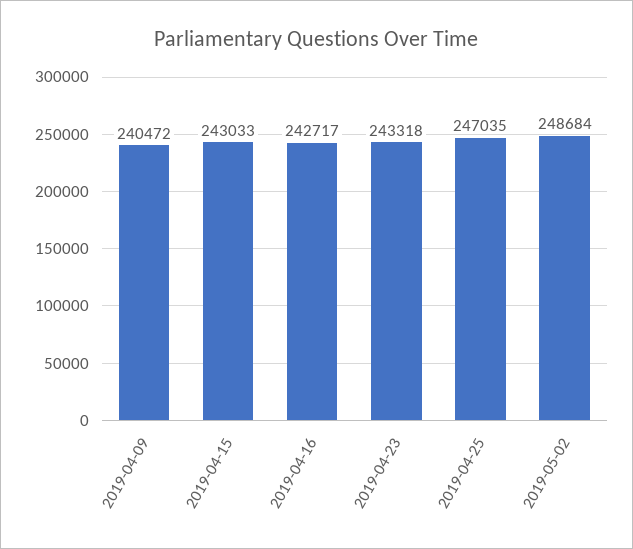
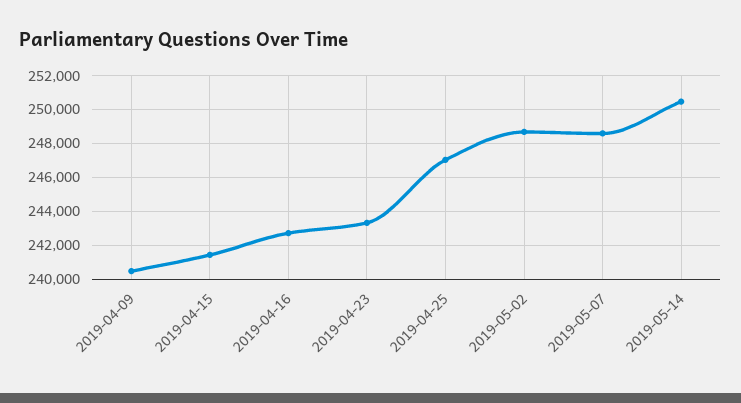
2019-04-15: 243033 -> 241500
2019-05-07: none -> 248500
2019-05-14: none -> 250500

